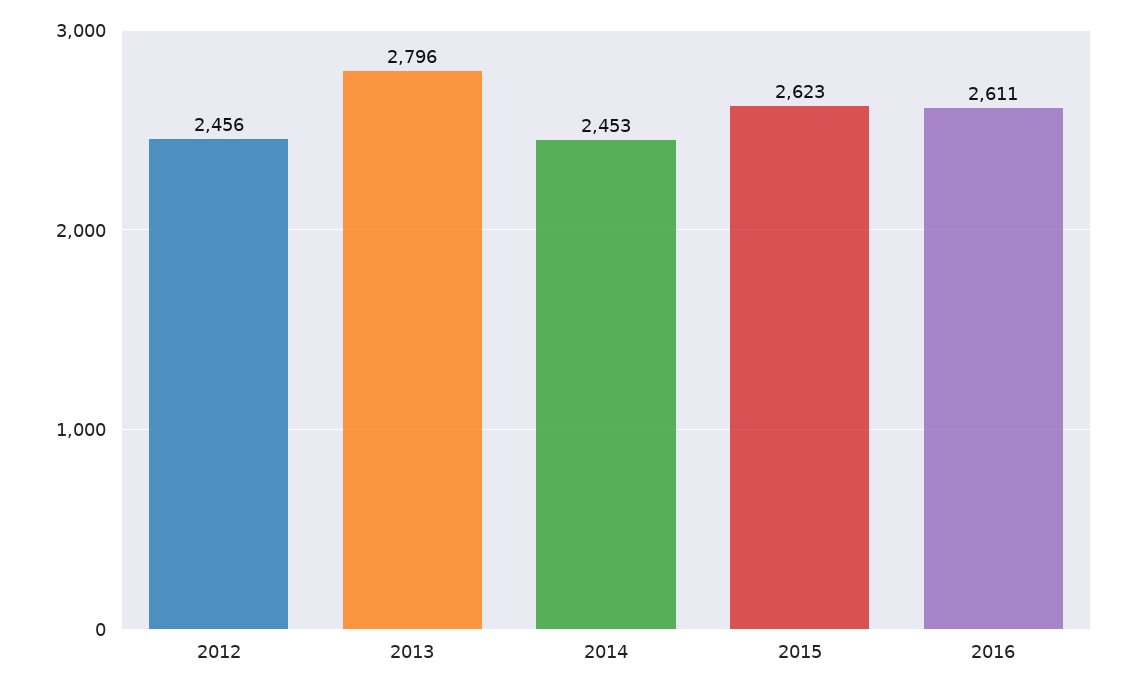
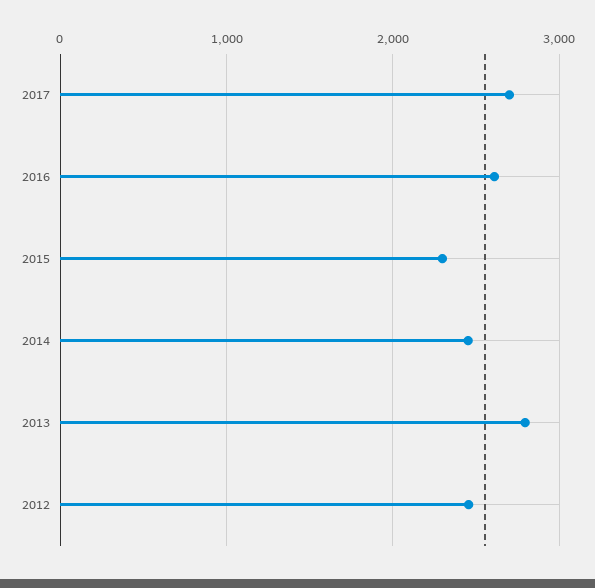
2015: 2623 -> 2300
2017: none -> 2700

